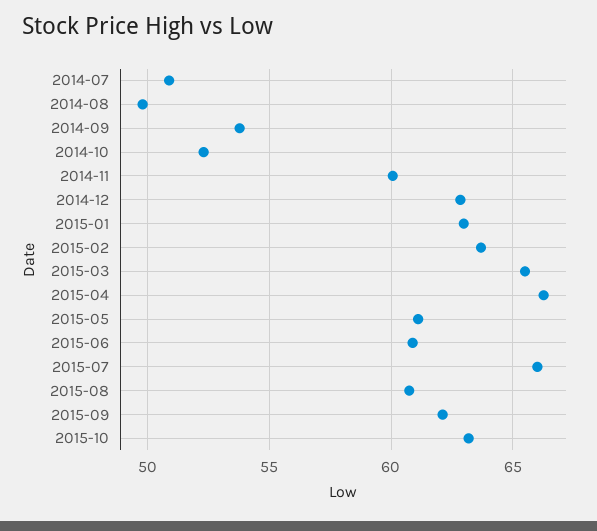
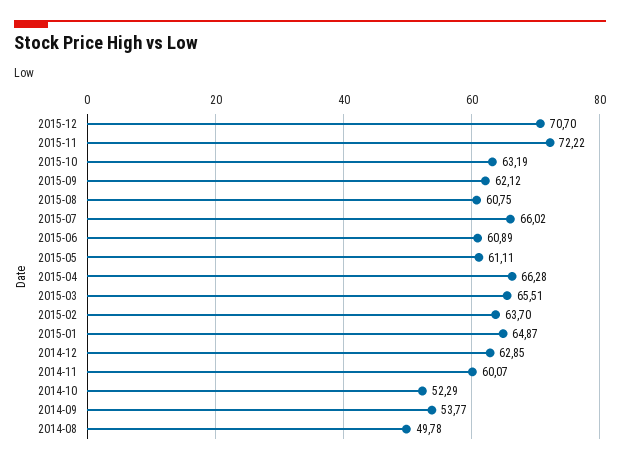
2014-07: 51 -> none
2015-01: 63 -> 64.87
2015-12: none -> 70.7
2015-11: none -> 72.22

